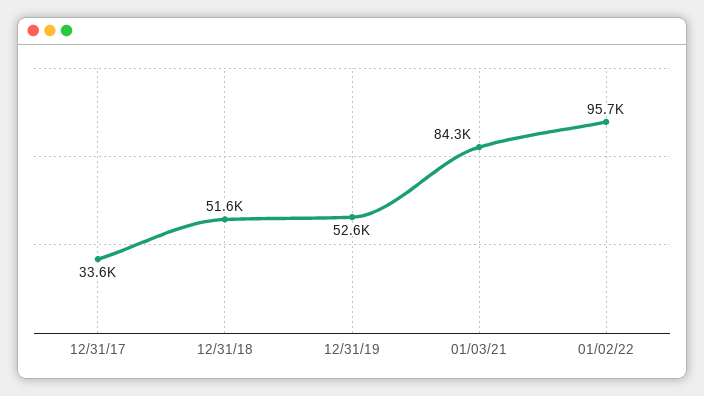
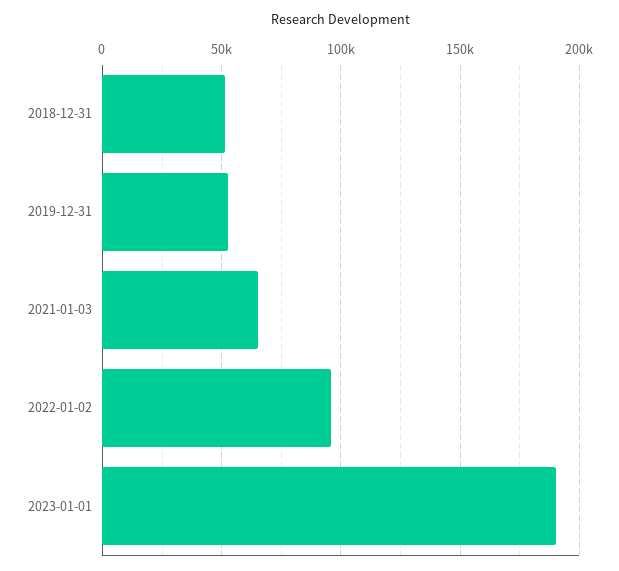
12/31/17: 33600 -> none
01/03/21: 84300 -> 65000
2023-01-01: none -> 190000

